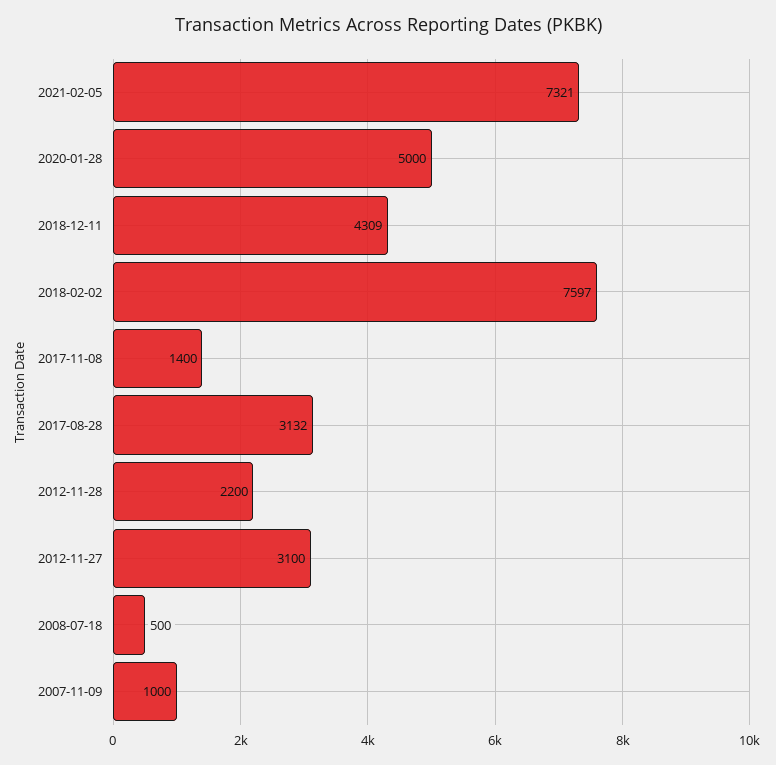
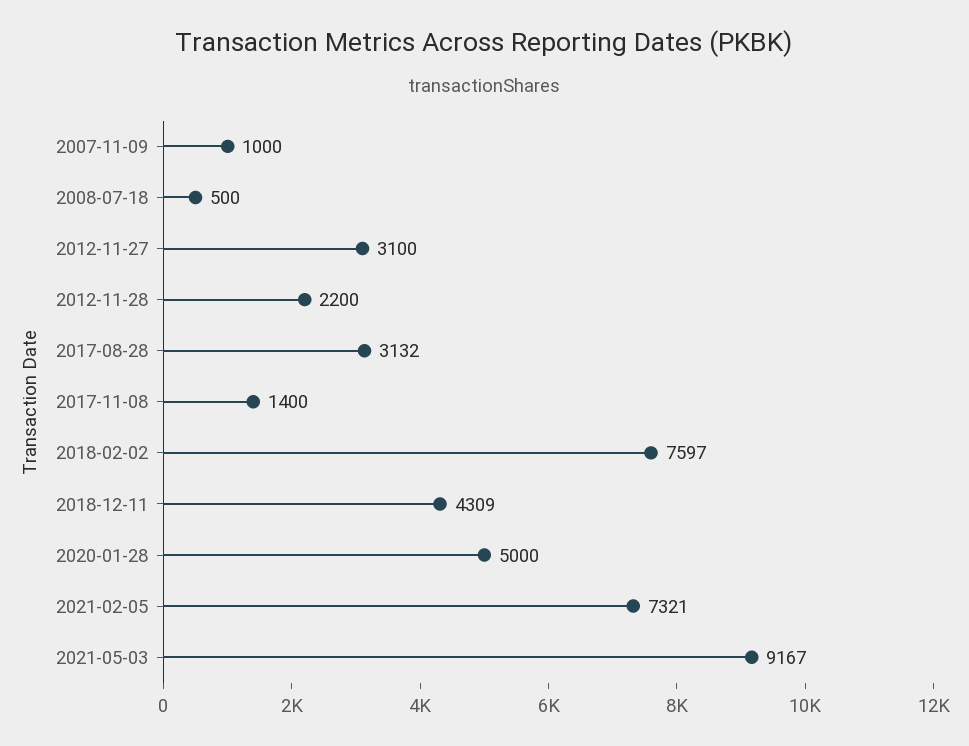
2021-05-03: none -> 9167

